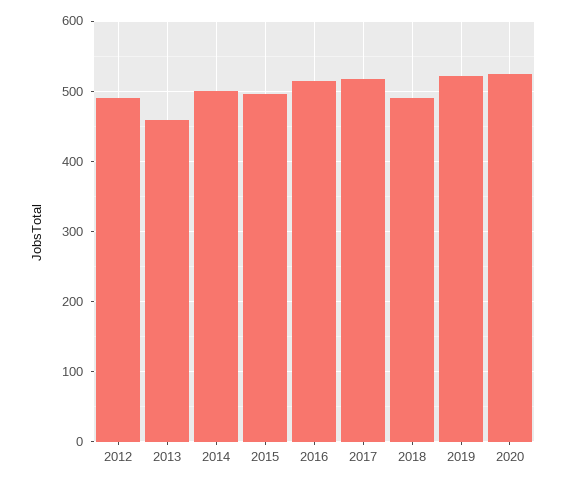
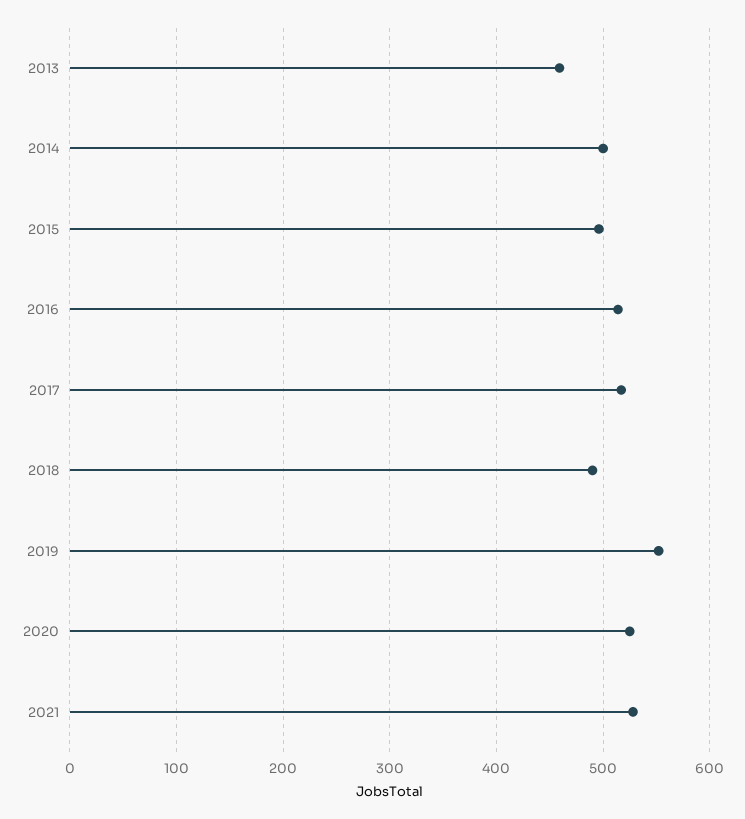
2012: 490 -> none
2019: 520 -> 550
2021: none -> 530

